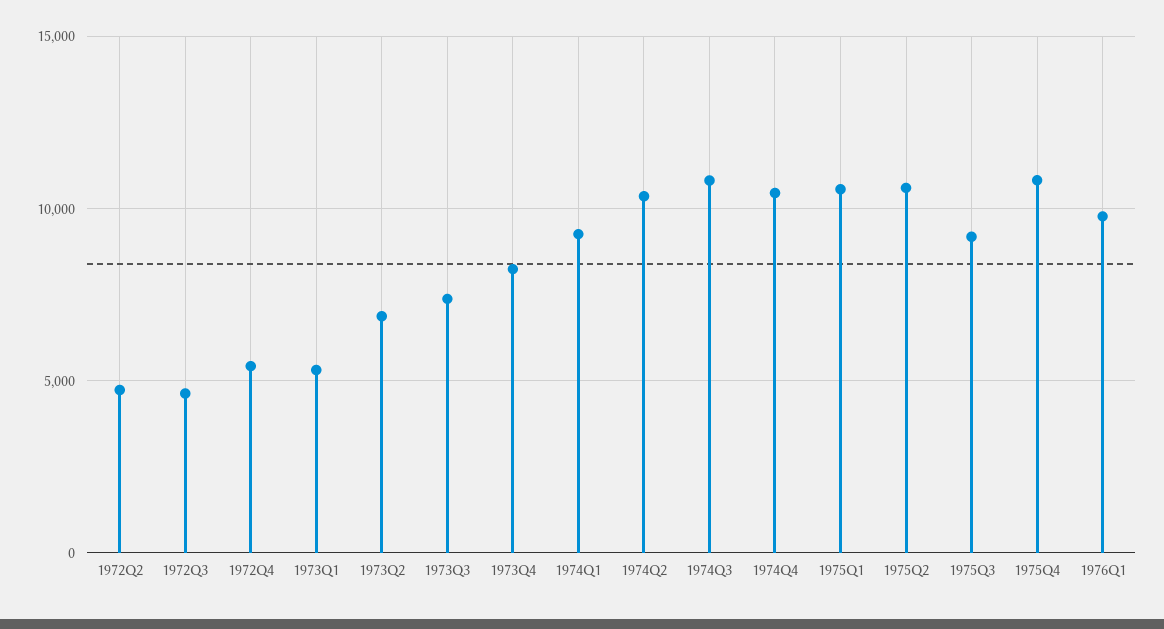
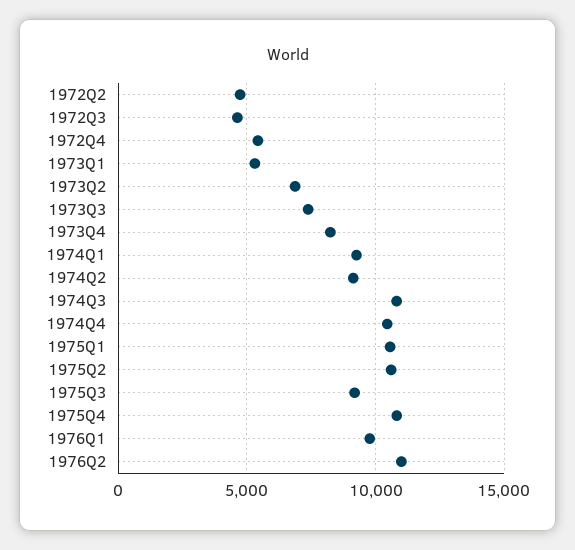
1974Q2: 10500 -> 9000
1976Q2: none -> 11000

